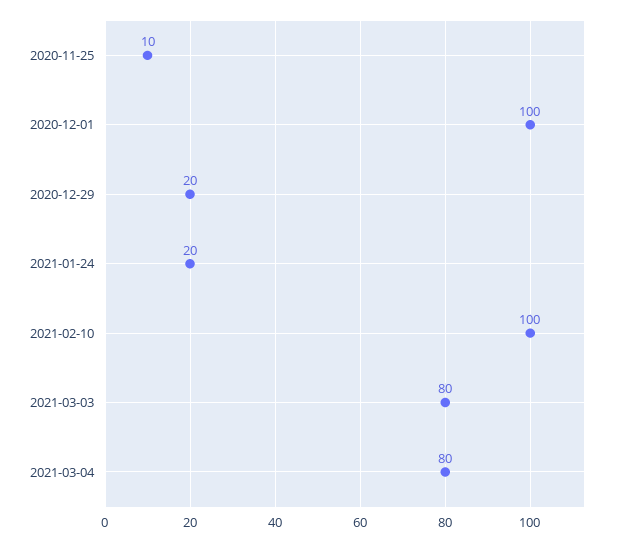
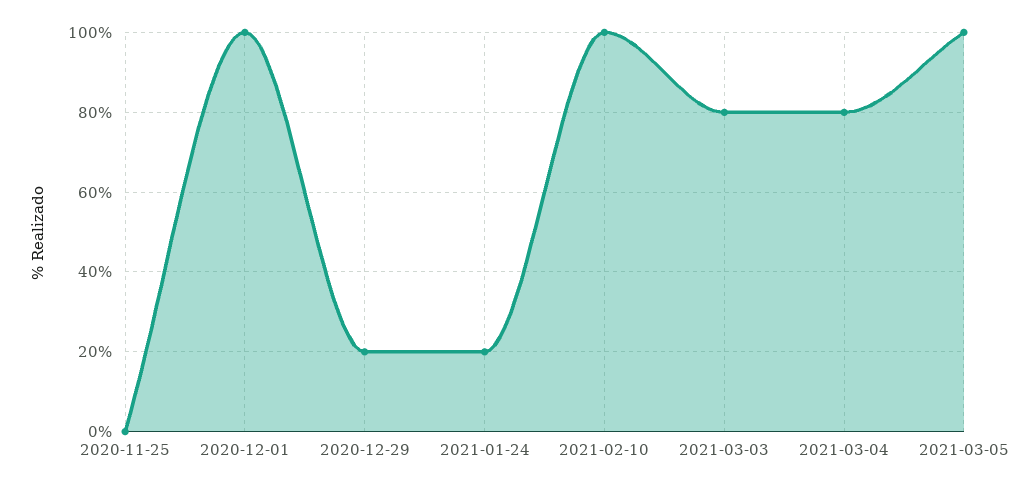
2020-11-25: 10 -> 0
2021-03-05: none -> 100

